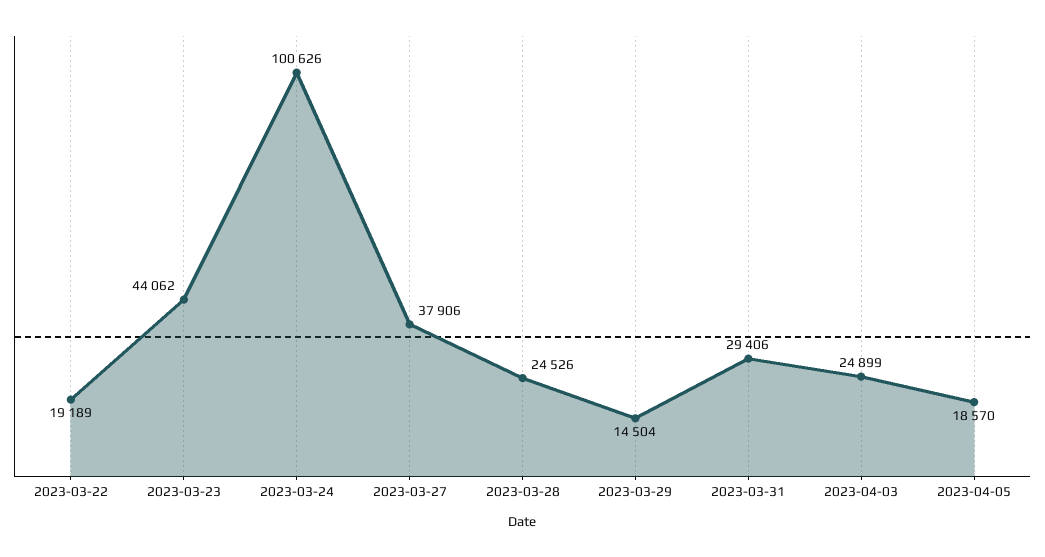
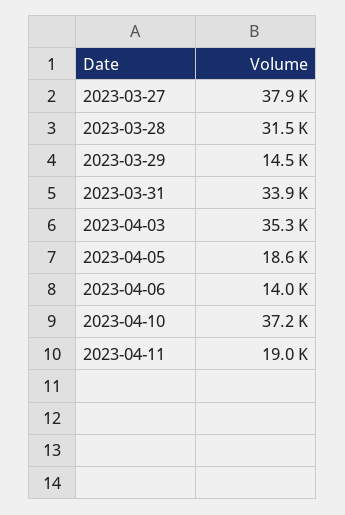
2023-03-22: 19189 -> none
2023-03-23: 44062 -> none
2023-03-24: 100626 -> none
2023-03-28: 24526 -> 31500
2023-03-31: 29406 -> 33900
2023-04-03: 24899 -> 35300
2023-04-06: none -> 14000
2023-04-10: none -> 37200
2023-04-11: none -> 19000

